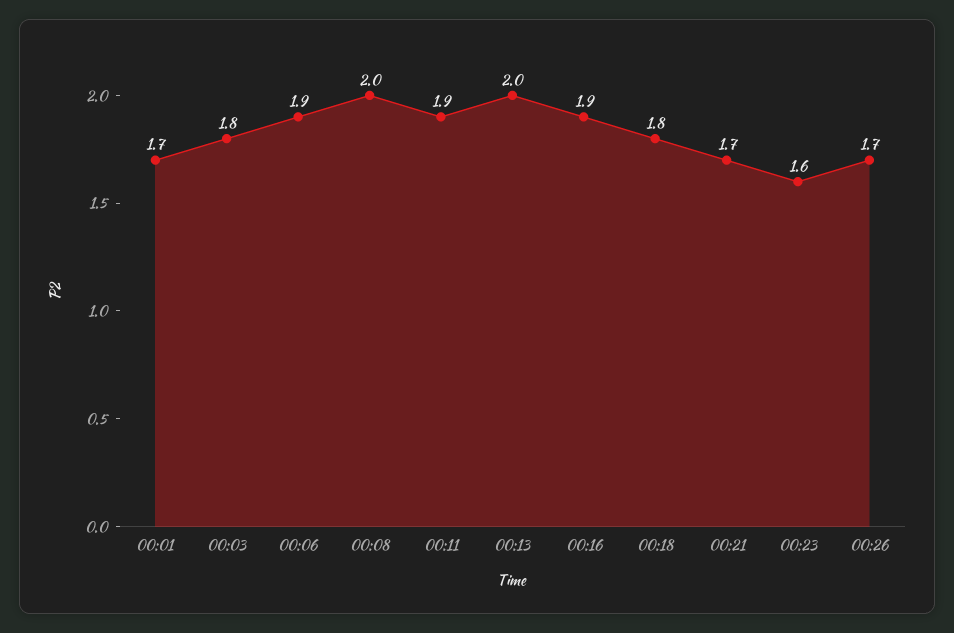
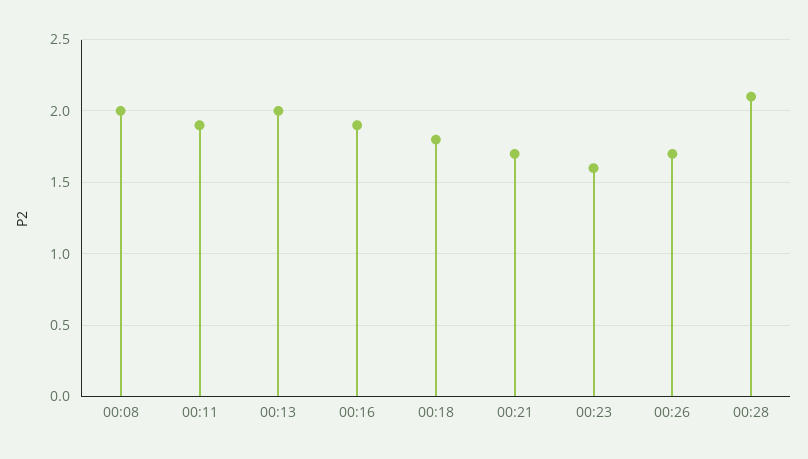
00:01: 1.7 -> none
00:03: 1.8 -> none
00:06: 1.9 -> none
00:28: none -> 2.1

